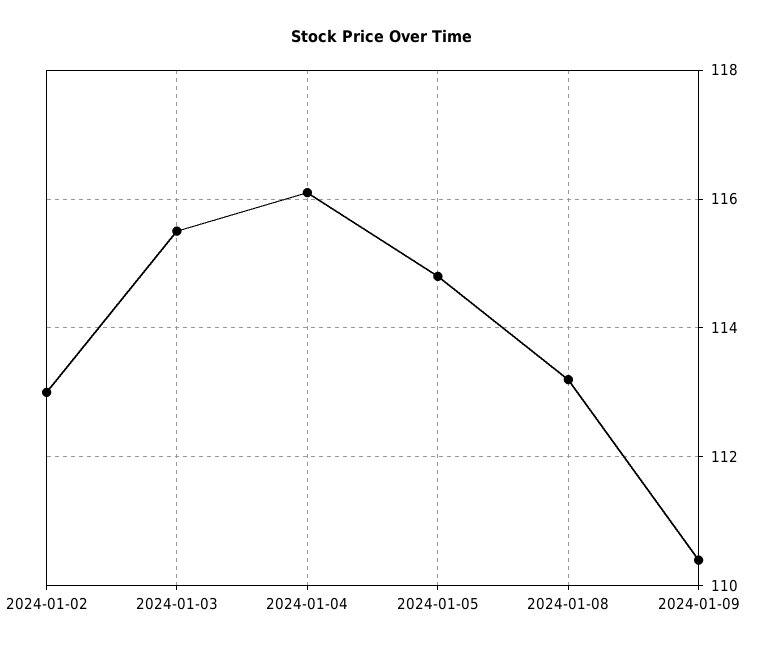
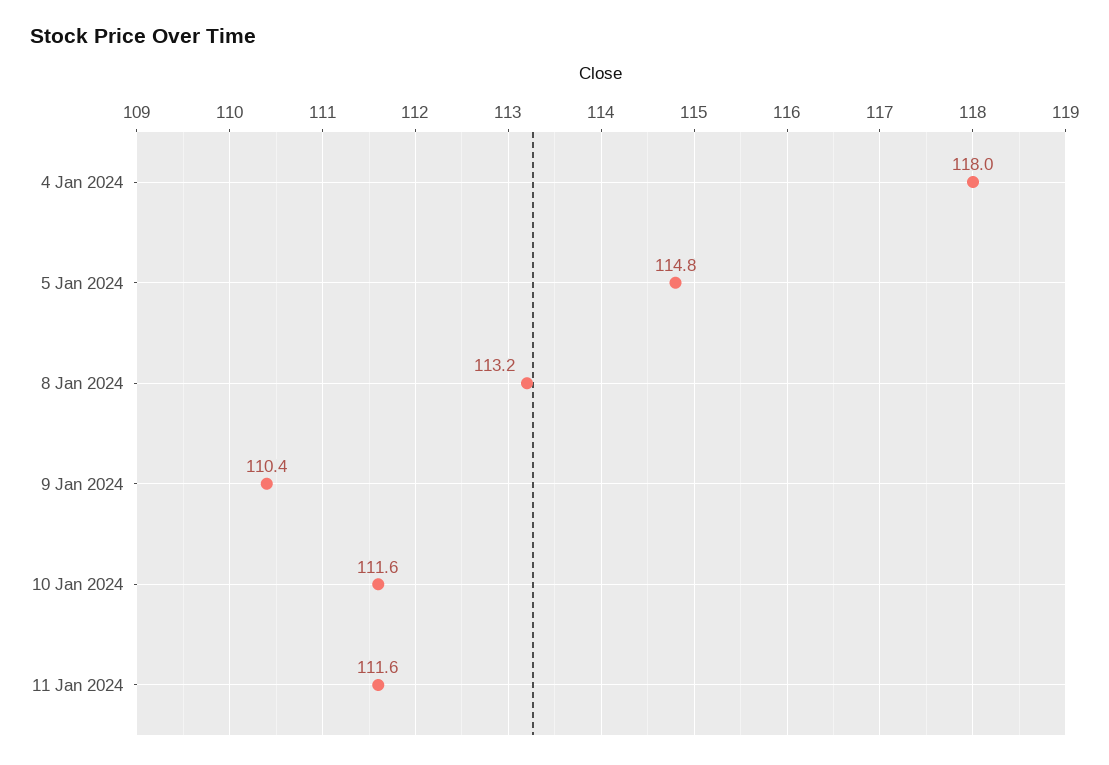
2024-01-02: 113 -> none
2024-01-03: 115.5 -> none
2024-01-04: 116 -> 118
10 Jan 2024: none -> 111.6
11 Jan 2024: none -> 111.6

